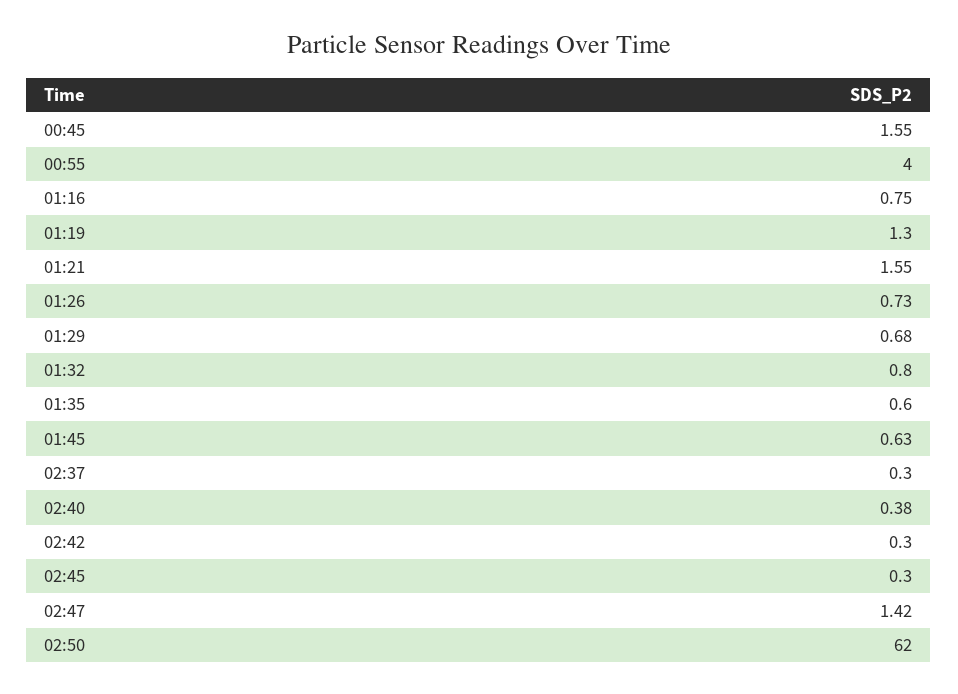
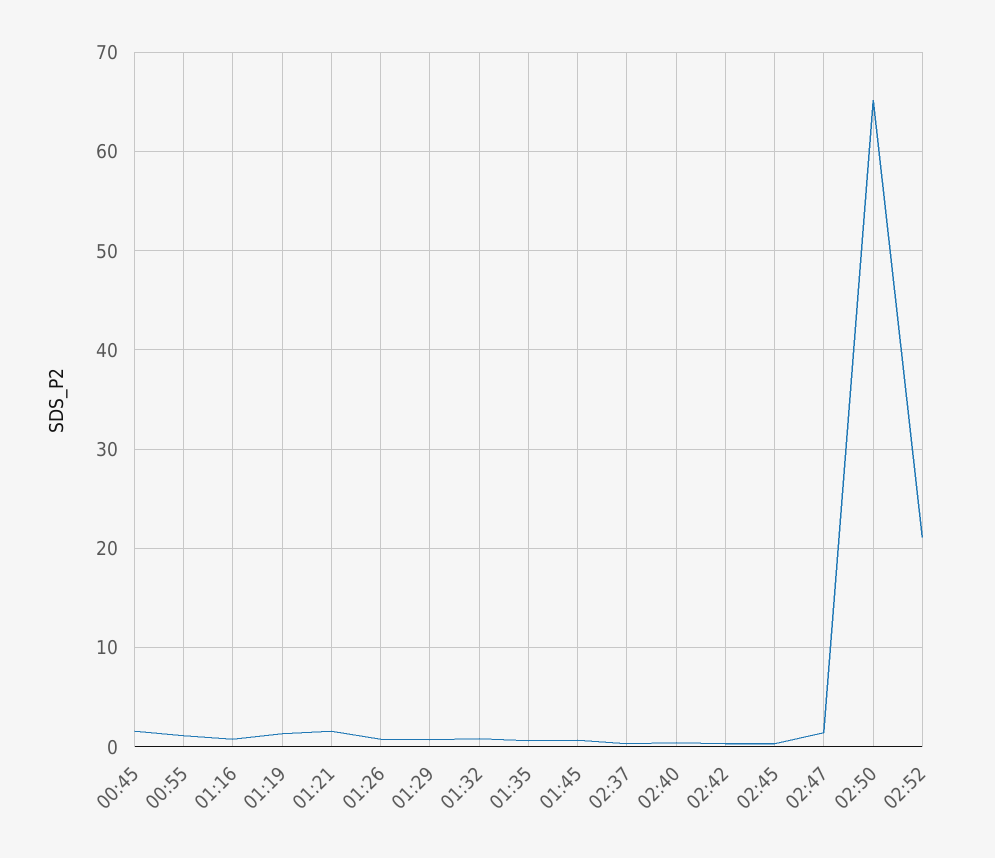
00:55: 4 -> 1
02:50: 62 -> 65
02:52: none -> 21

